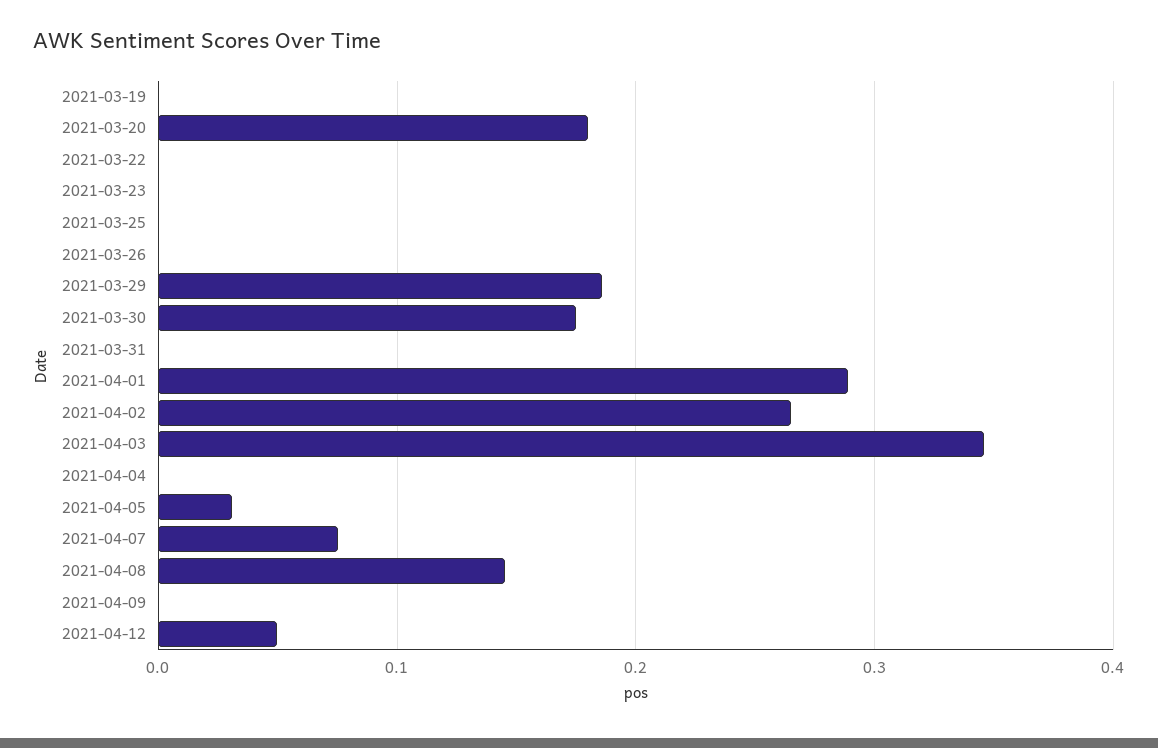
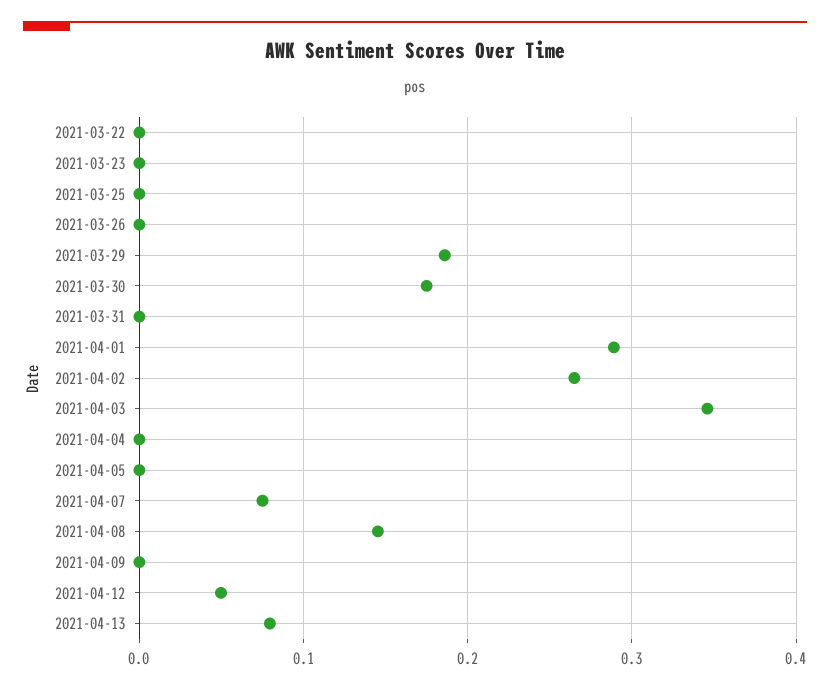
2021-03-19: 0 -> none
2021-03-20: 0.18 -> none
2021-04-05: 0.03 -> 0
2021-04-13: none -> 0.08

